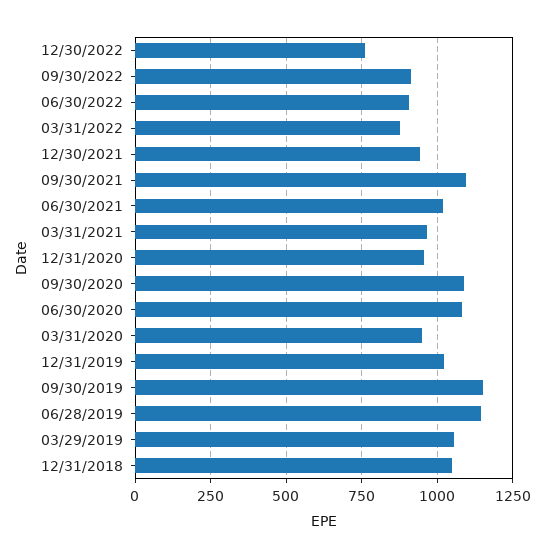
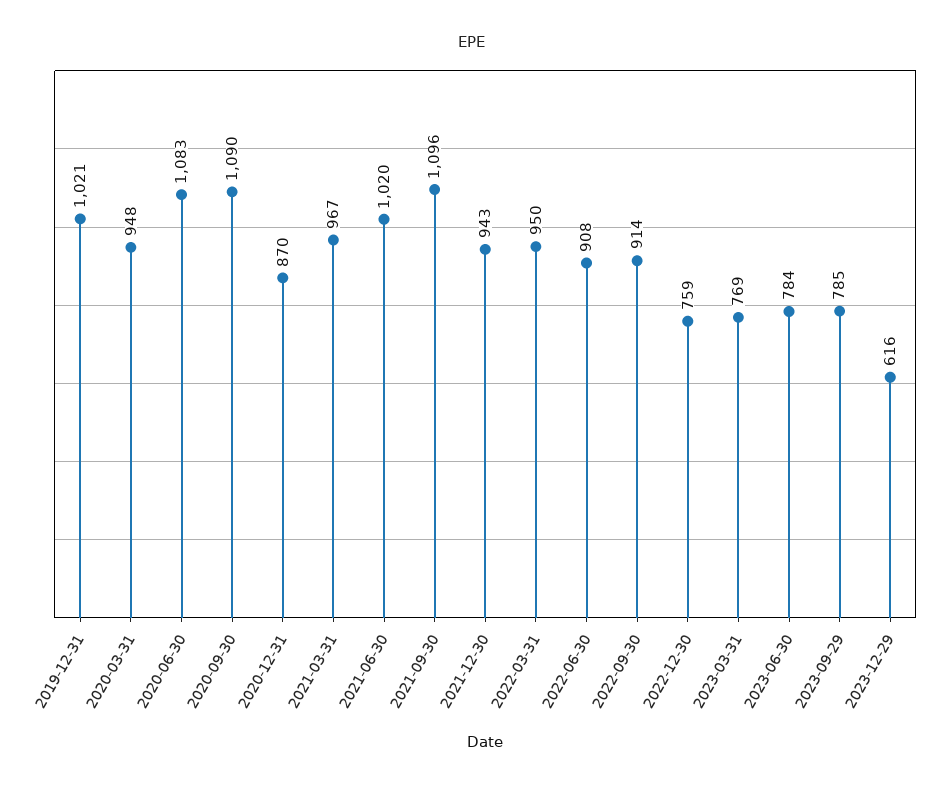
03/31/2022: 875 -> 950
12/31/2020: 950 -> 870
09/30/2019: 1150 -> none
06/28/2019: 1150 -> none
03/29/2019: 1050 -> none
12/31/2018: 1050 -> none
2023-03-31: none -> 769
2023-06-30: none -> 784
2023-09-29: none -> 785
2023-12-29: none -> 616

